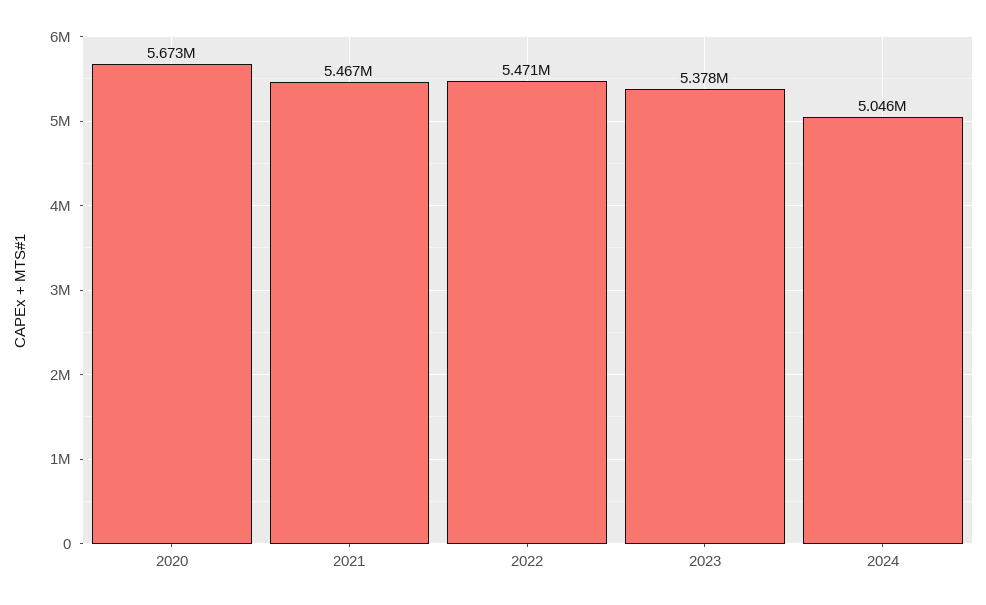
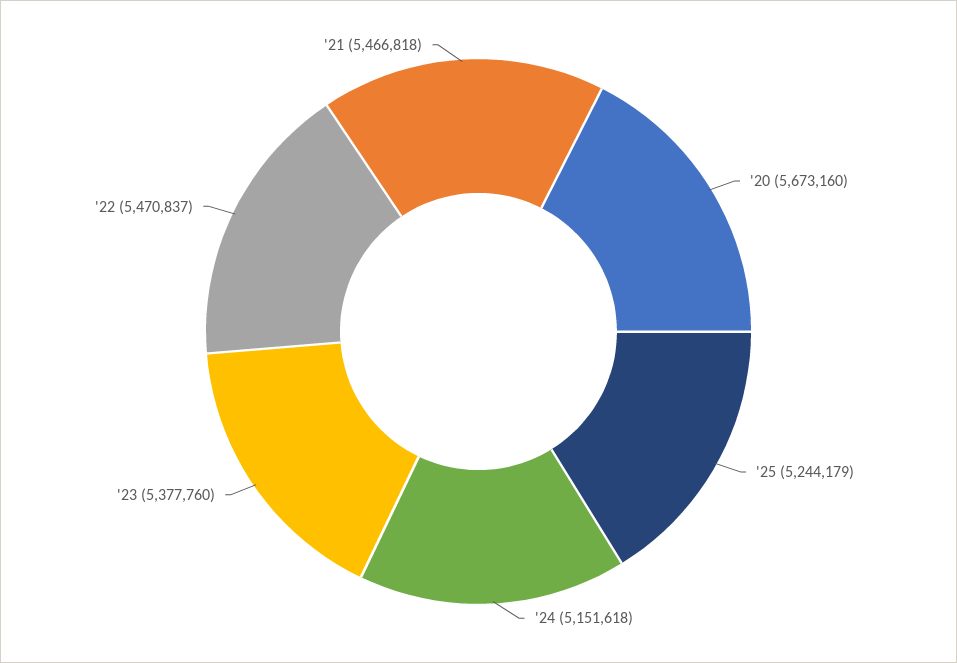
2024: 5046000 -> 5151618
'25: none -> 5244179

